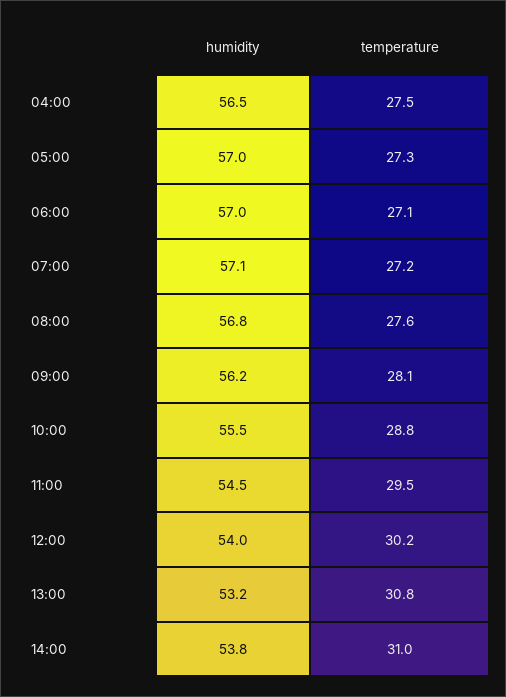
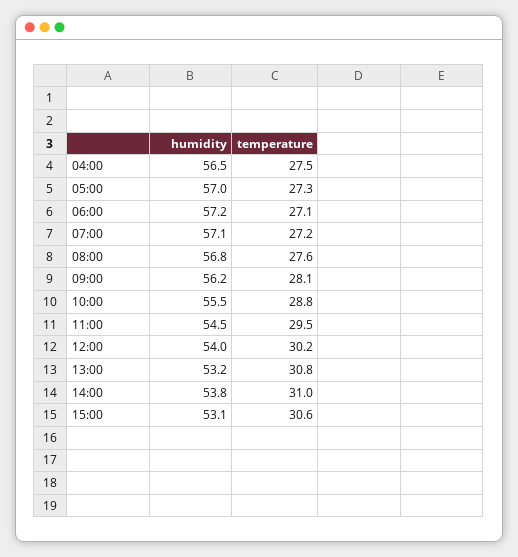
humidity, 06:00: 57 -> 57.2
humidity, 15:00: none -> 53.1
temperature, 15:00: none -> 30.6

